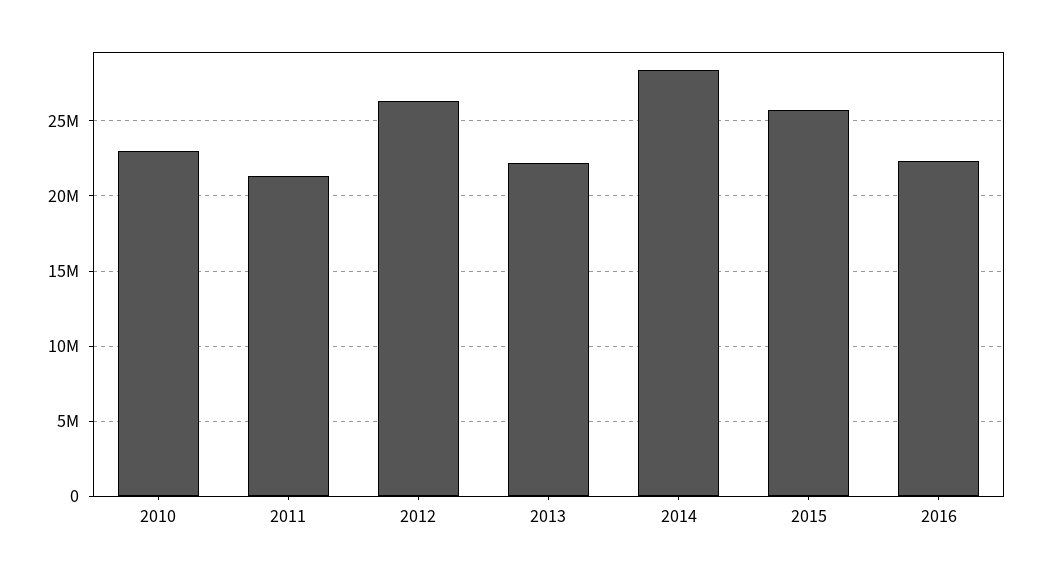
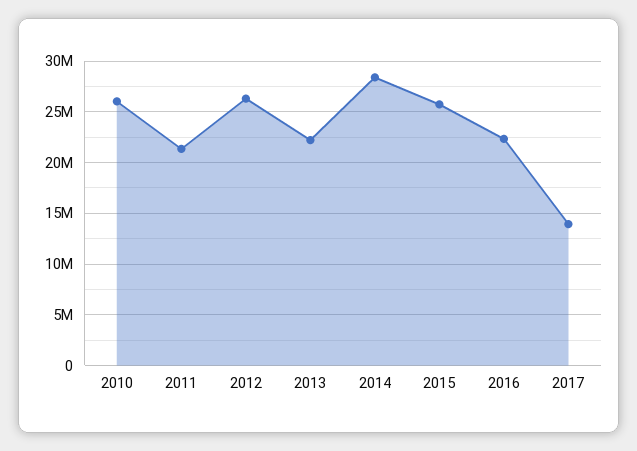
2010: 23000000 -> 26000000
2017: none -> 14000000

